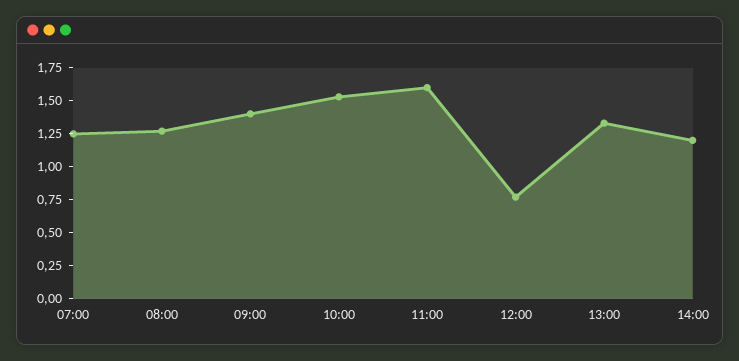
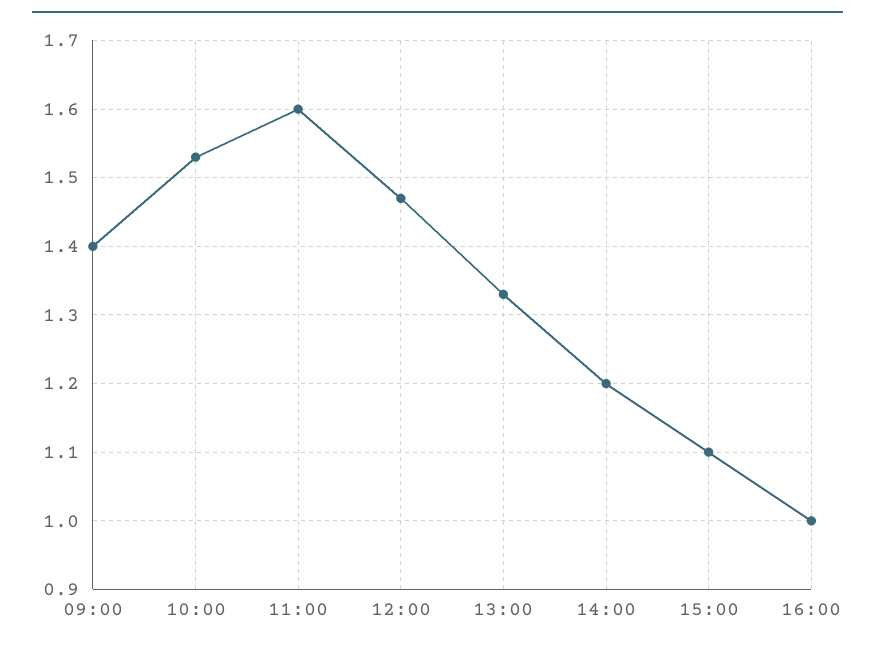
07:00: 1.25 -> none
08:00: 1.25 -> none
12:00: 0.75 -> 1.47
15:00: none -> 1.1
16:00: none -> 1

